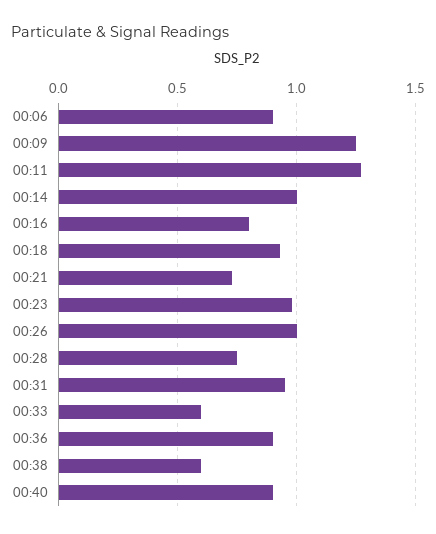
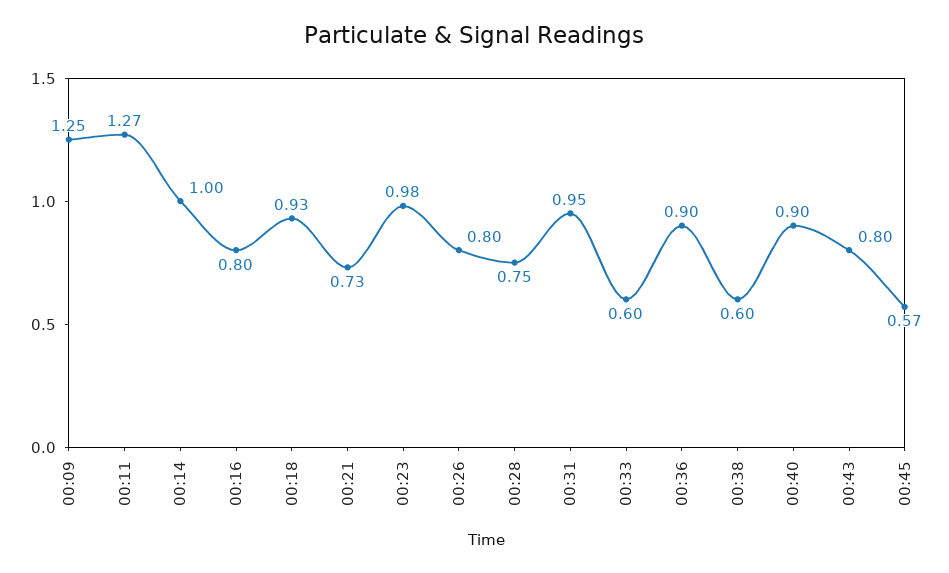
00:06: 0.9 -> none
00:26: 1 -> 0.8
00:43: none -> 0.8
00:45: none -> 0.57

